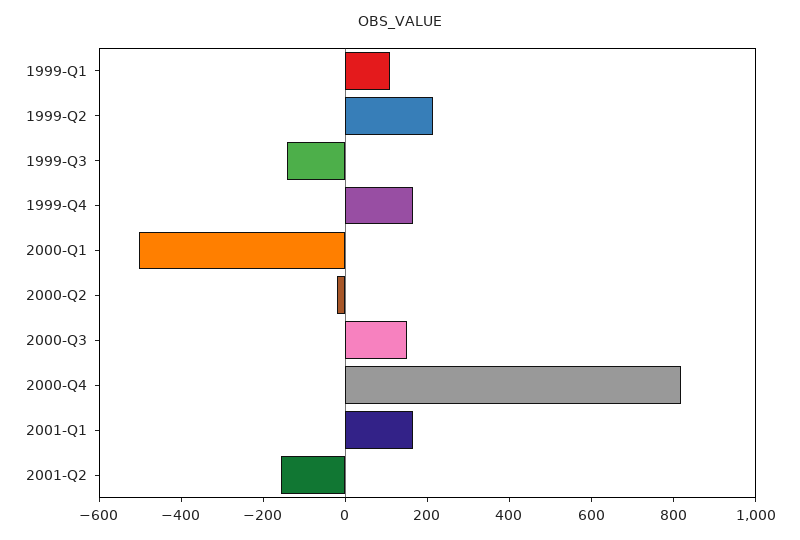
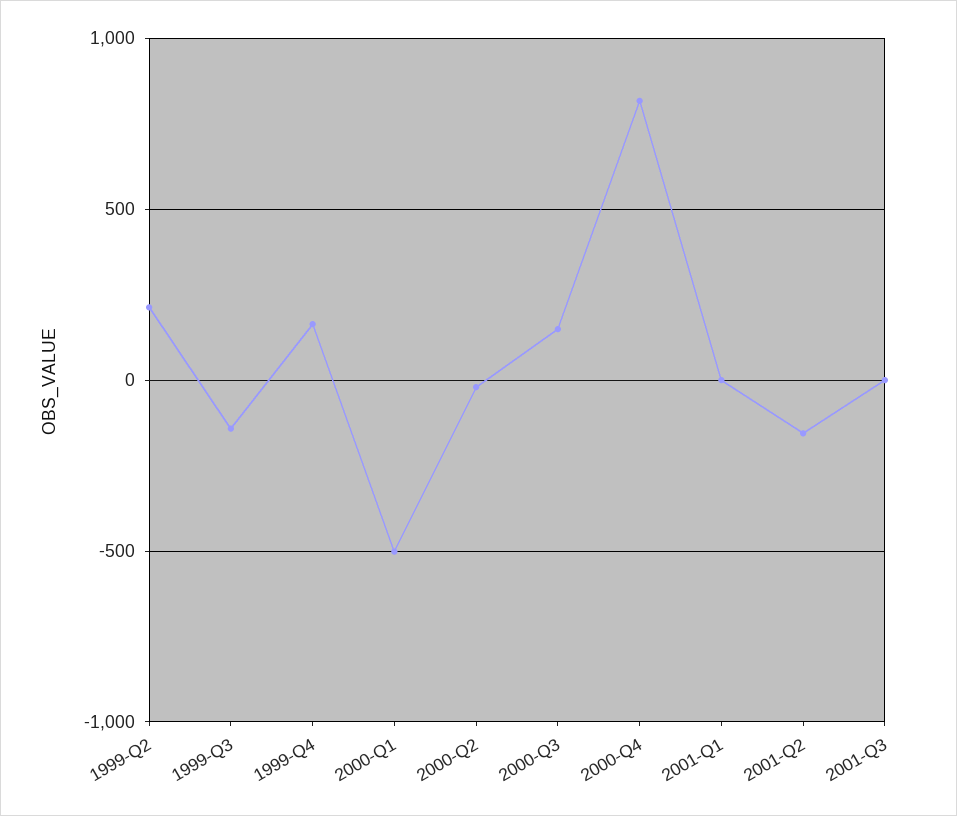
1999-Q1: 100 -> none
2001-Q1: 150 -> 0
2001-Q3: none -> 0

